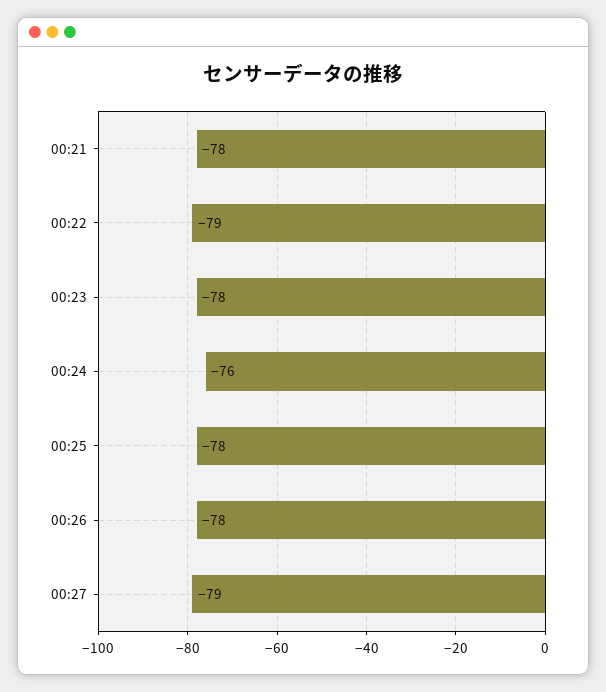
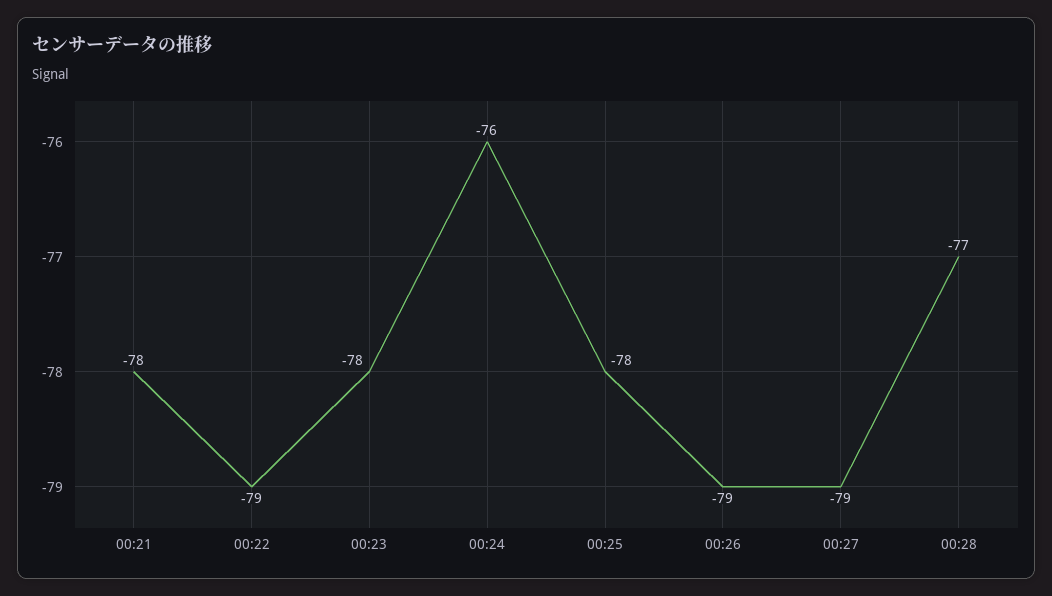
00:26: -78 -> -79
00:28: none -> -77

